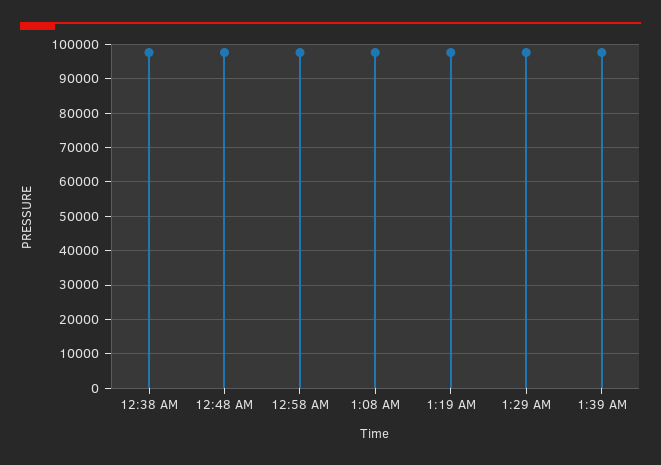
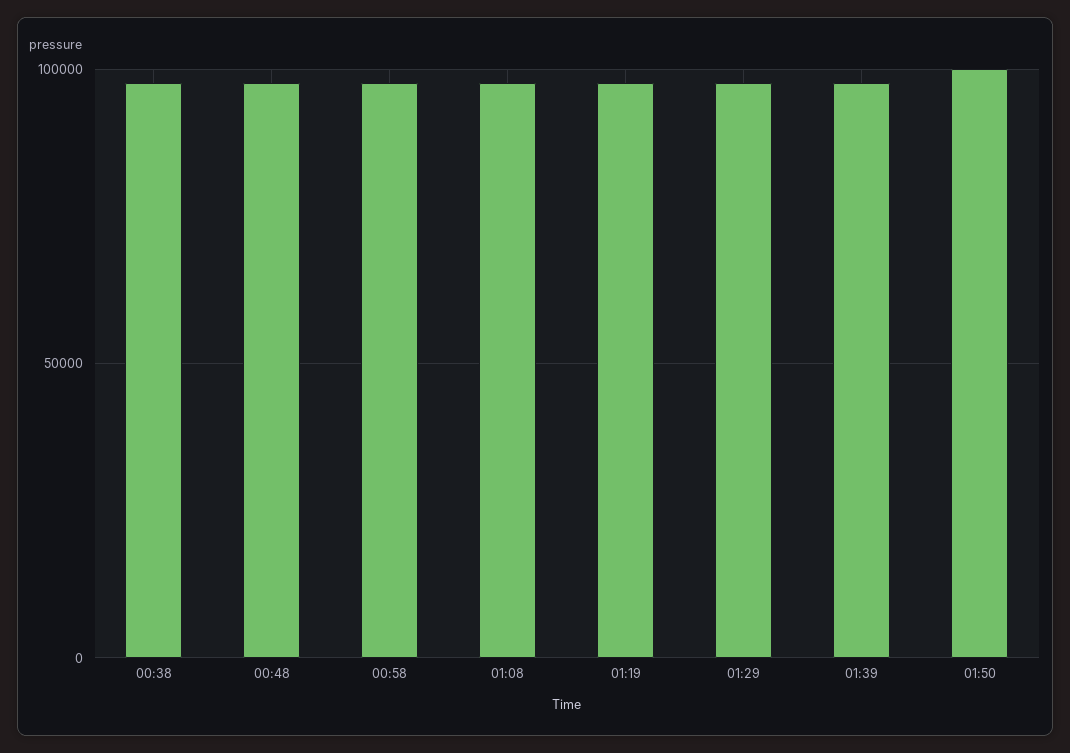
01:50: none -> 100000

